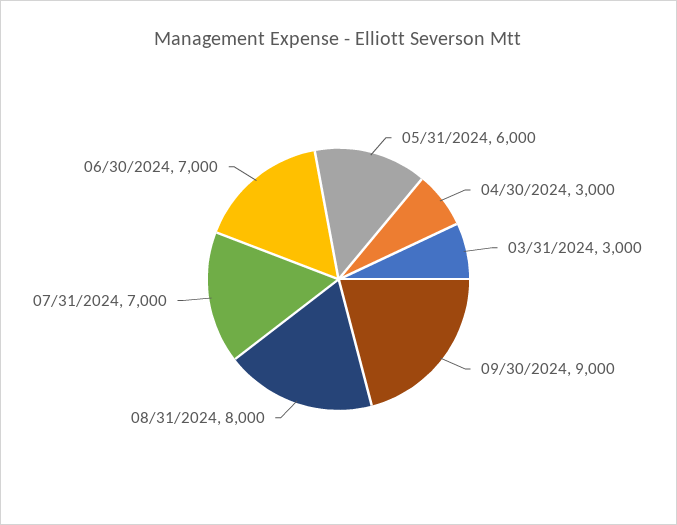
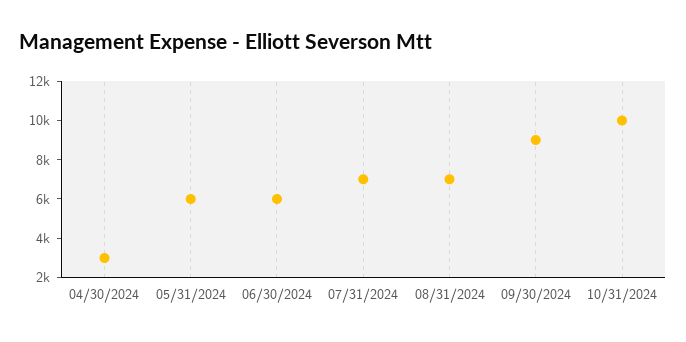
03/31/2024: 3000 -> none
08/31/2024: 8000 -> 7000
06/30/2024: 7000 -> 6000
10/31/2024: none -> 10000

